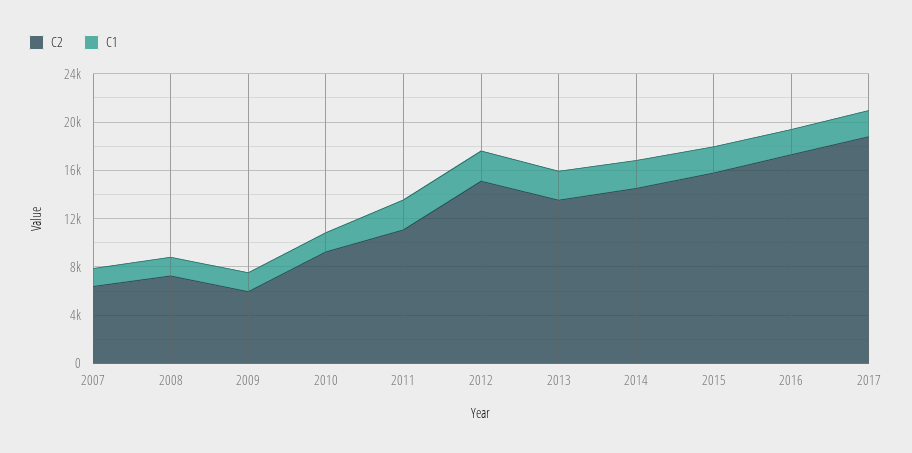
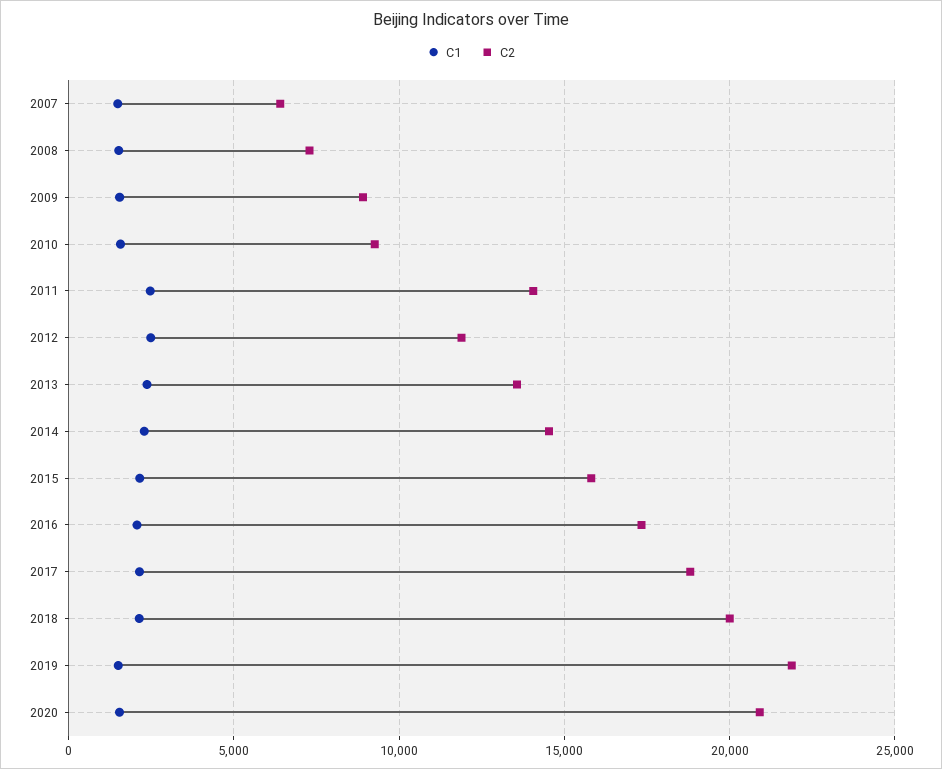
C2, 2009: 6000 -> 9000
C2, 2011: 11000 -> 14000
C2, 2012: 15000 -> 12000
C1, 2018: none -> 2000
C2, 2018: none -> 20000
C1, 2019: none -> 1500
C2, 2019: none -> 22000
C1, 2020: none -> 1500
C2, 2020: none -> 21000

